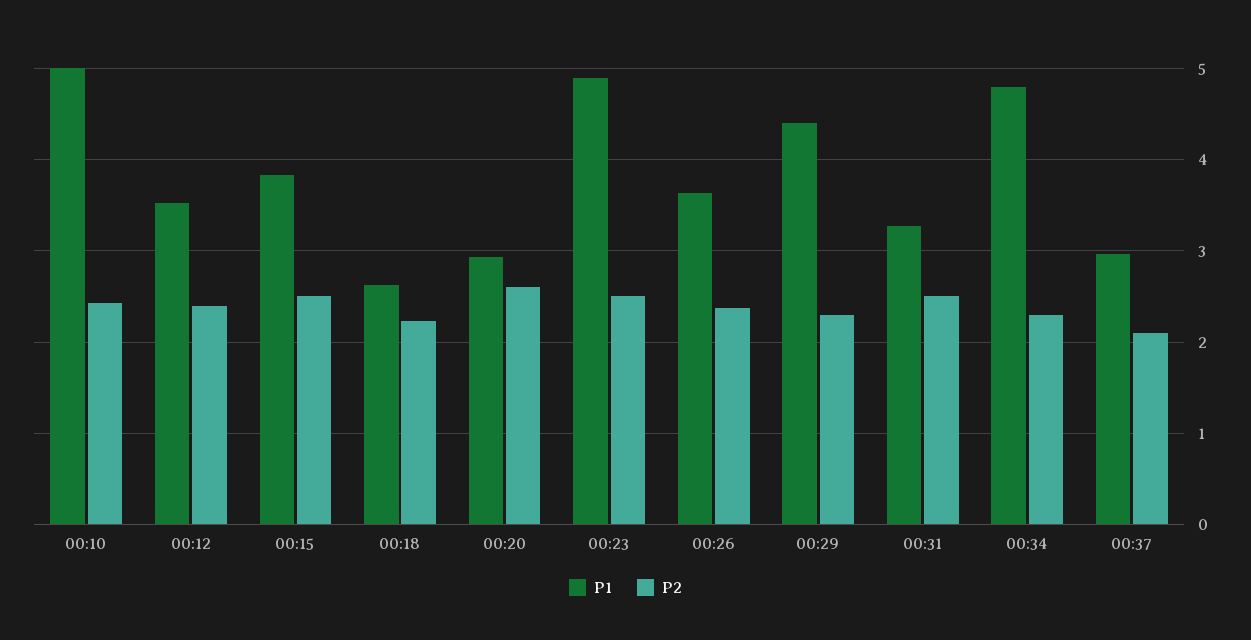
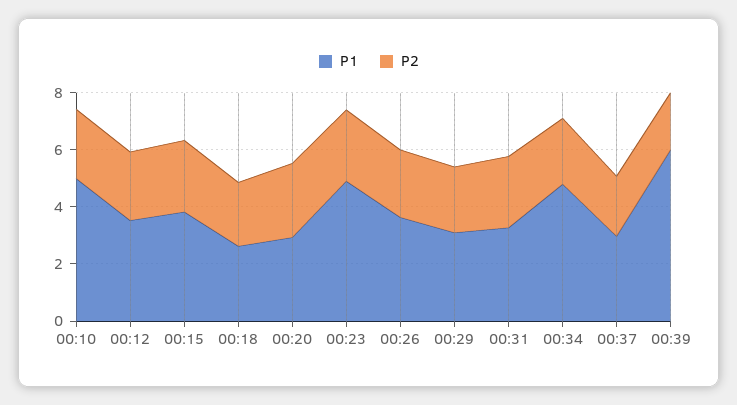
P1, 00:29: 4.4 -> 3
P1, 00:39: none -> 6
P2, 00:39: none -> 2

